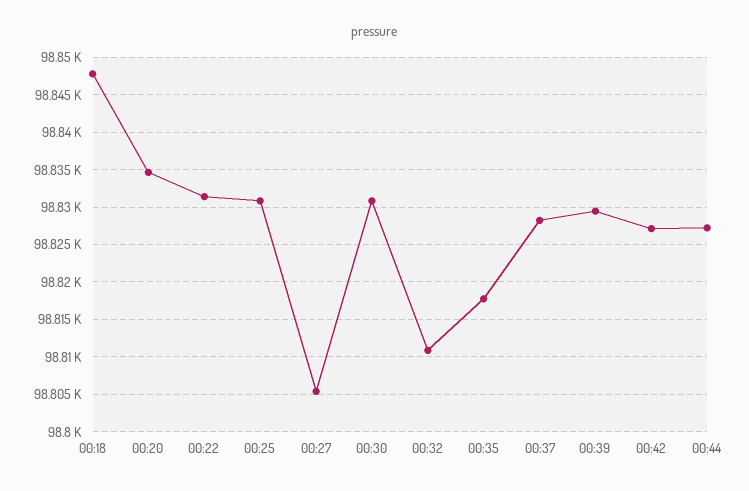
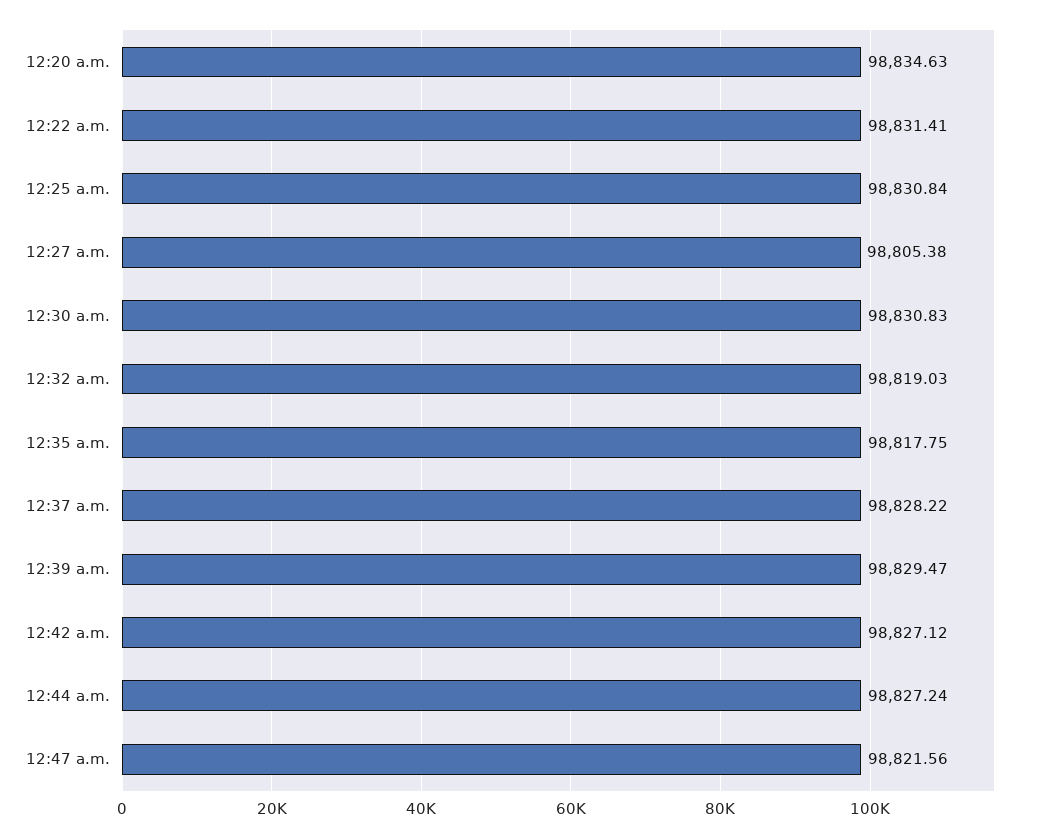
00:18: 98848 -> none
00:32: 98811 -> 98819.03
12:47 a.m.: none -> 98821.56

